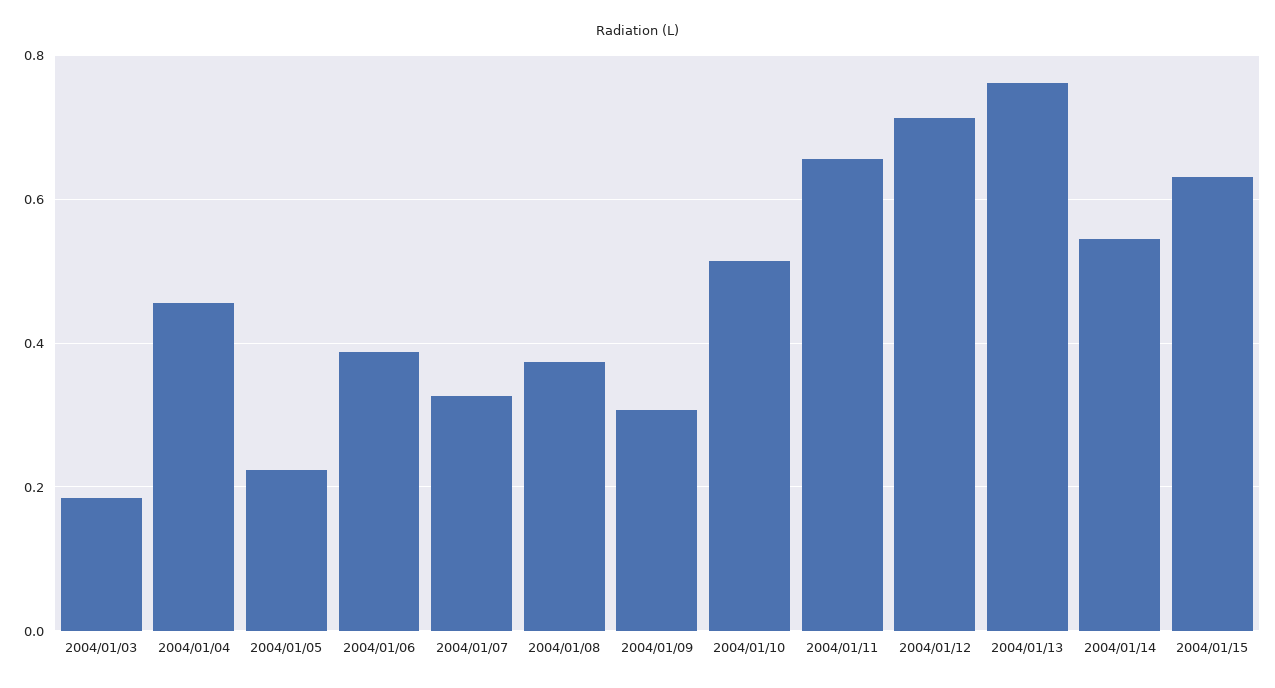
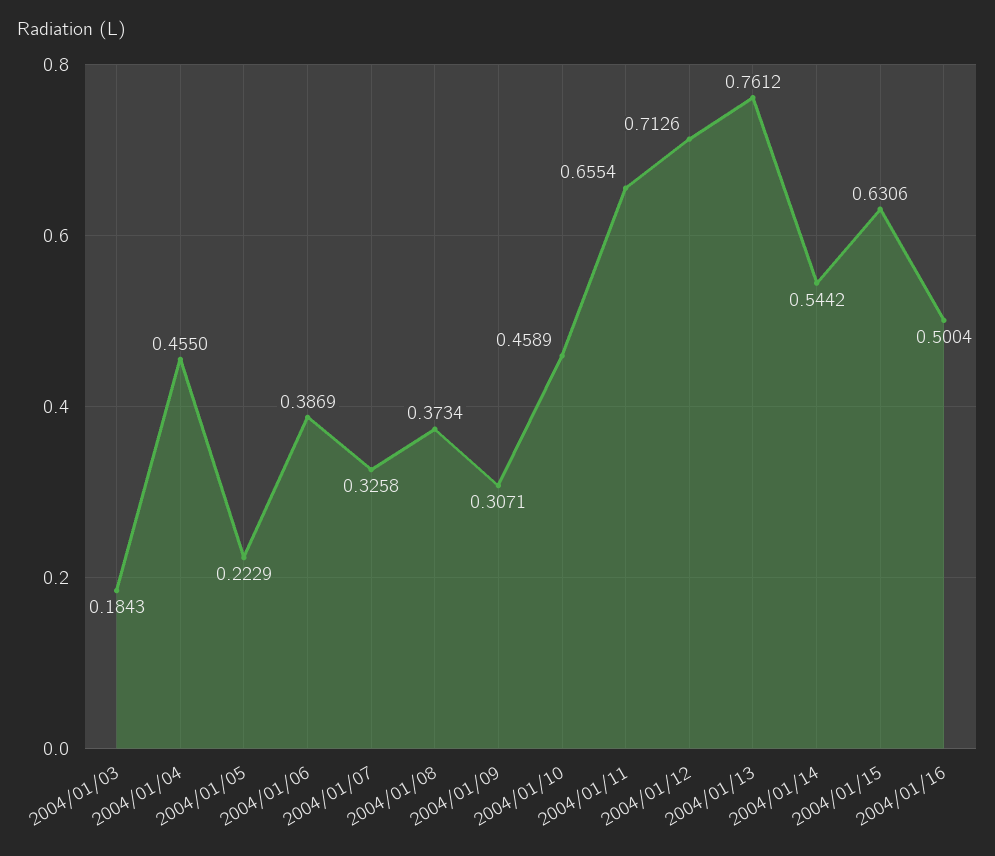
2004/01/10: 0.52 -> 0.4589
2004/01/16: none -> 0.5004

